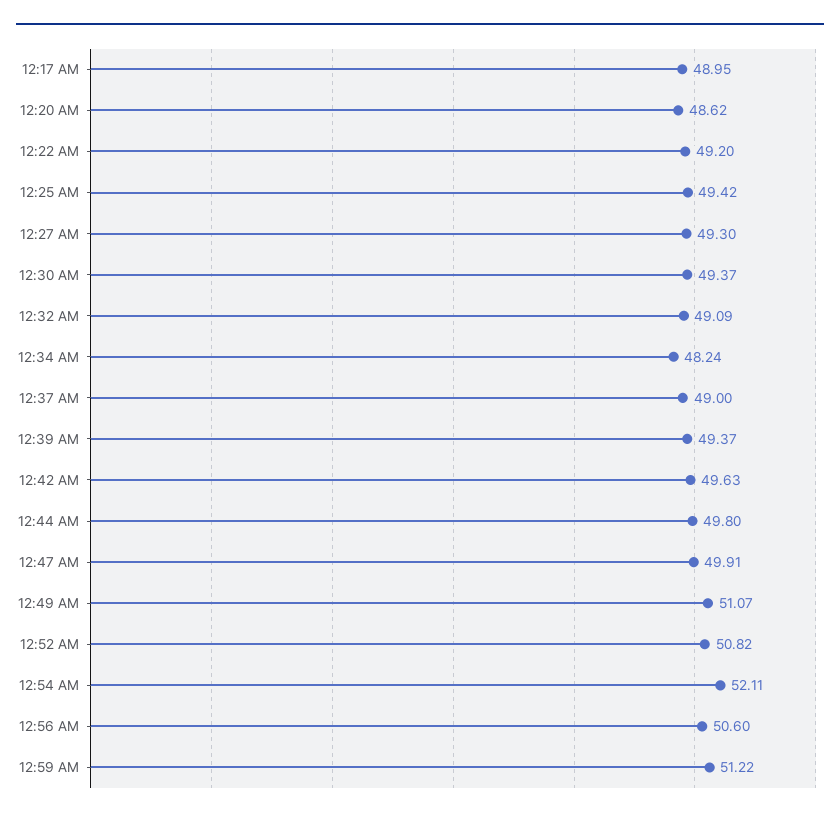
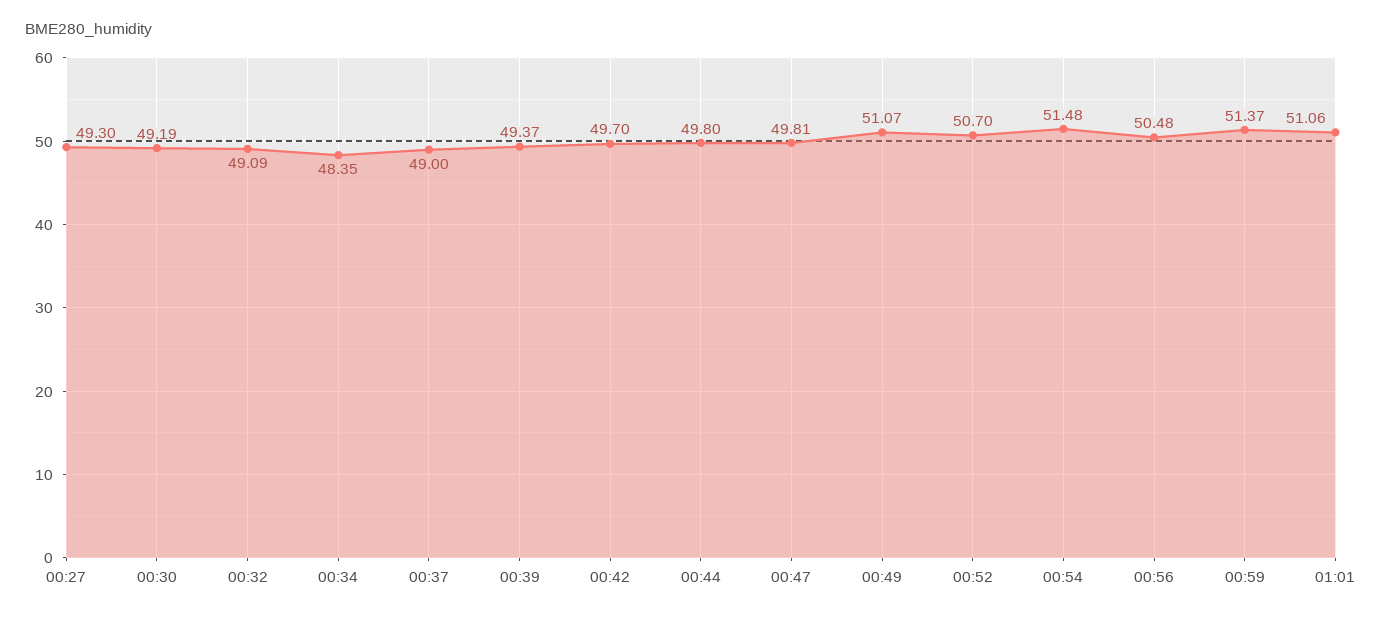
12:17 AM: 48.95 -> none
12:20 AM: 48.62 -> none
12:22 AM: 49.2 -> none
12:25 AM: 49.42 -> none
12:30 AM: 49.37 -> 49.19
12:34 AM: 48.24 -> 48.35
12:42 AM: 49.63 -> 49.7
12:47 AM: 49.91 -> 49.81
12:52 AM: 50.82 -> 50.7
12:54 AM: 52.11 -> 51.48
12:56 AM: 50.6 -> 50.48
12:59 AM: 51.22 -> 51.37
01:01: none -> 51.06

